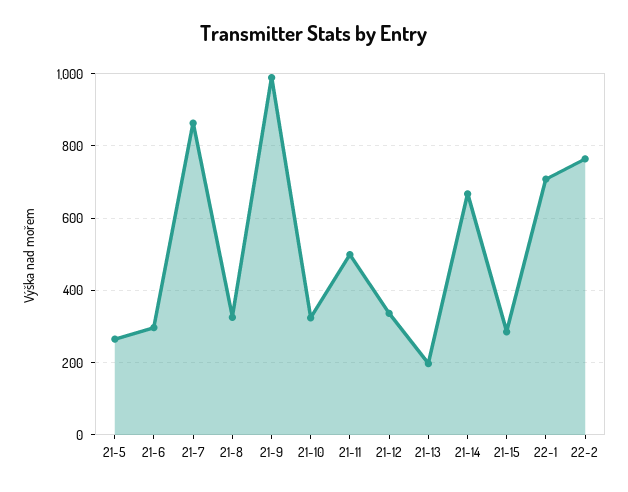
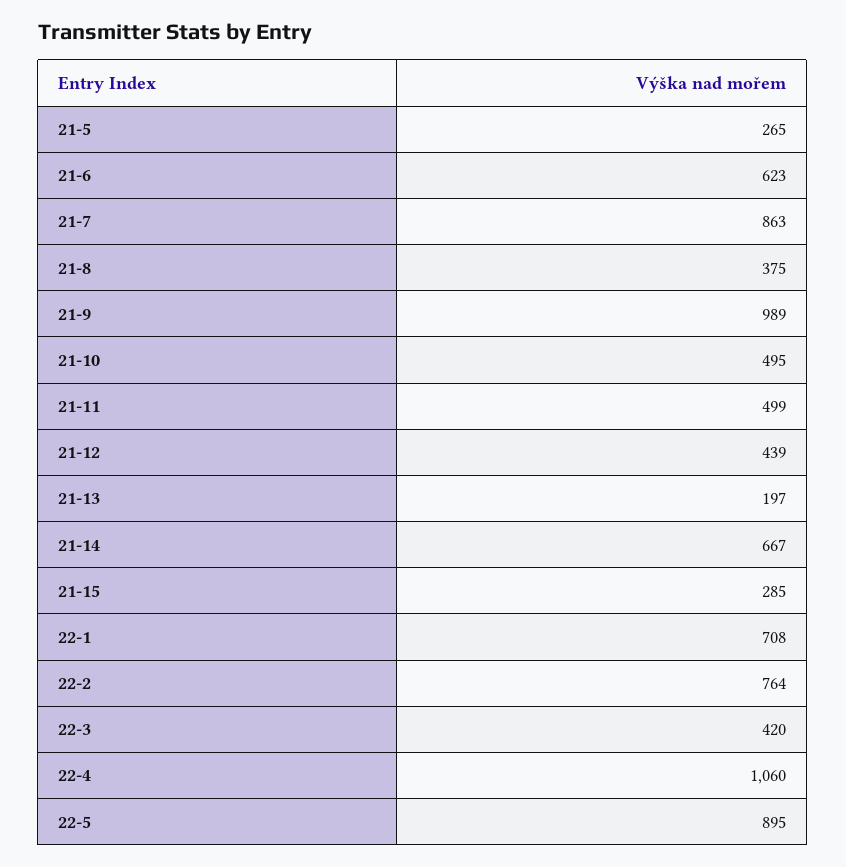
21-6: 300 -> 623
21-8: 320 -> 375
21-10: 320 -> 495
21-12: 340 -> 439
22-3: none -> 420
22-4: none -> 1060
22-5: none -> 895

